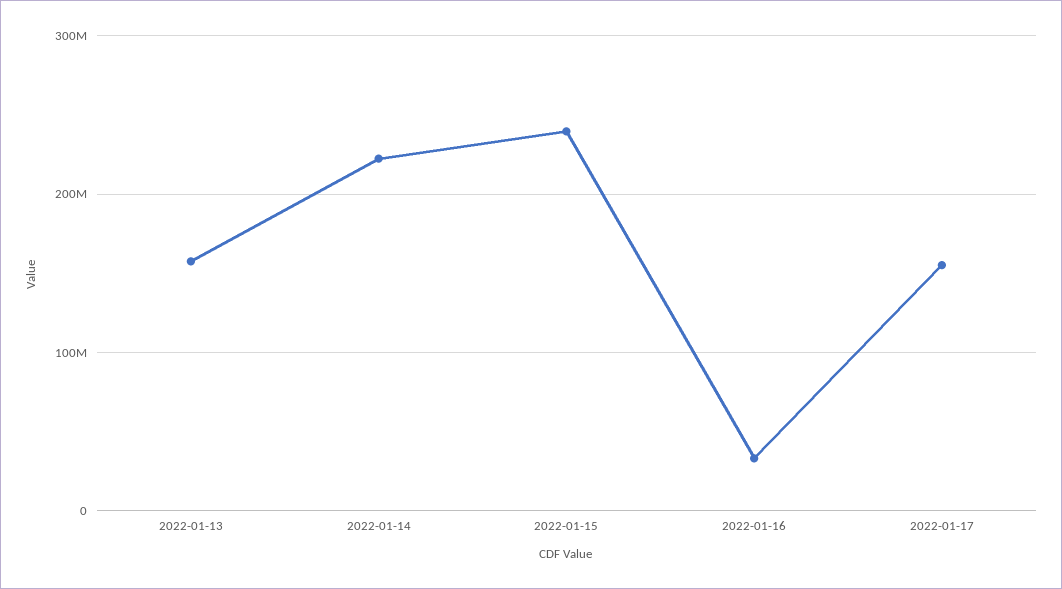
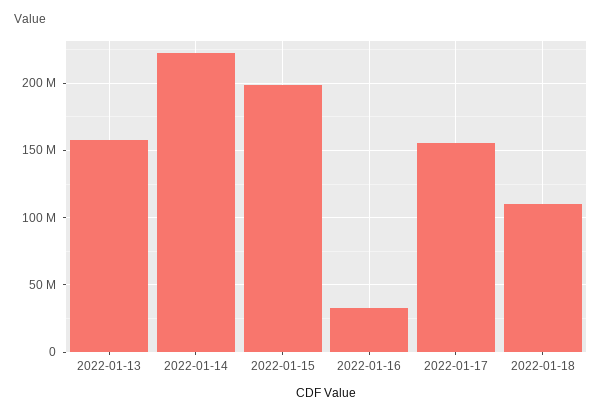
2022-01-15: 240000000 -> 200000000
2022-01-18: none -> 110000000

